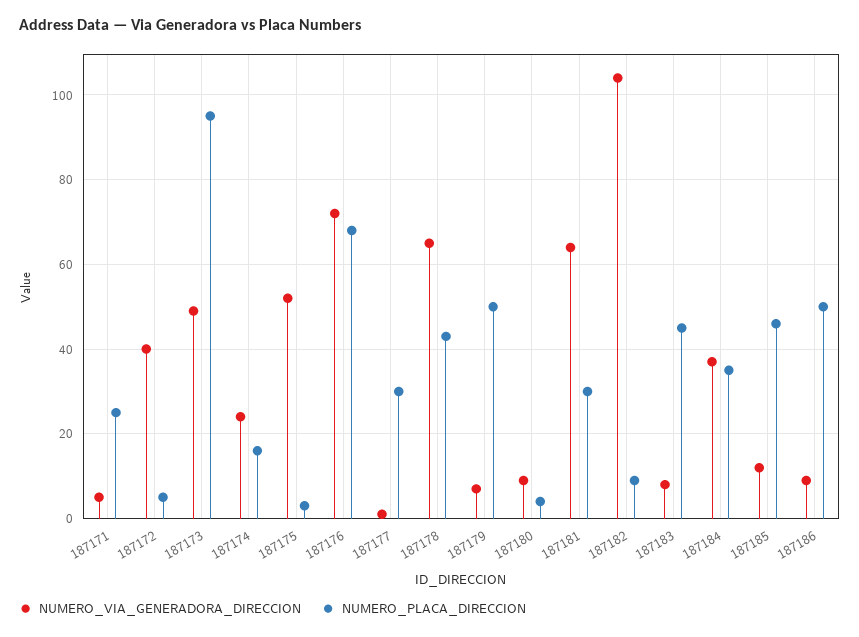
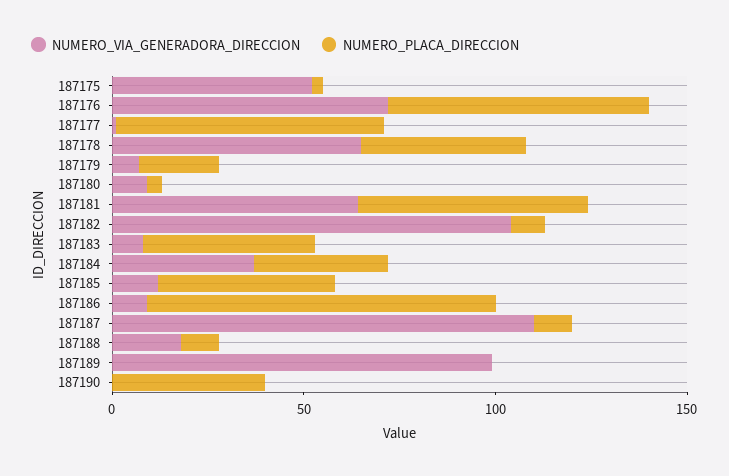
NUMERO_VIA_GENERADORA_DIRECCION, 187171: 5 -> none
NUMERO_PLACA_DIRECCION, 187171: 25 -> none
NUMERO_VIA_GENERADORA_DIRECCION, 187172: 40 -> none
NUMERO_PLACA_DIRECCION, 187172: 5 -> none
NUMERO_VIA_GENERADORA_DIRECCION, 187173: 50 -> none
NUMERO_PLACA_DIRECCION, 187173: 95 -> none
NUMERO_VIA_GENERADORA_DIRECCION, 187174: 25 -> none
NUMERO_PLACA_DIRECCION, 187174: 15 -> none
NUMERO_PLACA_DIRECCION, 187177: 30 -> 70
NUMERO_PLACA_DIRECCION, 187179: 50 -> 20
NUMERO_PLACA_DIRECCION, 187181: 30 -> 60
NUMERO_PLACA_DIRECCION, 187186: 50 -> 90
NUMERO_VIA_GENERADORA_DIRECCION, 187187: none -> 110
NUMERO_PLACA_DIRECCION, 187187: none -> 10
NUMERO_VIA_GENERADORA_DIRECCION, 187188: none -> 20
NUMERO_PLACA_DIRECCION, 187188: none -> 10
NUMERO_VIA_GENERADORA_DIRECCION, 187189: none -> 100
NUMERO_PLACA_DIRECCION, 187189: none -> 0
NUMERO_VIA_GENERADORA_DIRECCION, 187190: none -> 0
NUMERO_PLACA_DIRECCION, 187190: none -> 40

